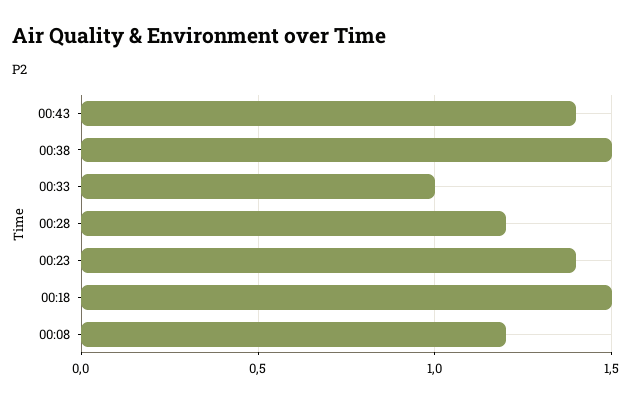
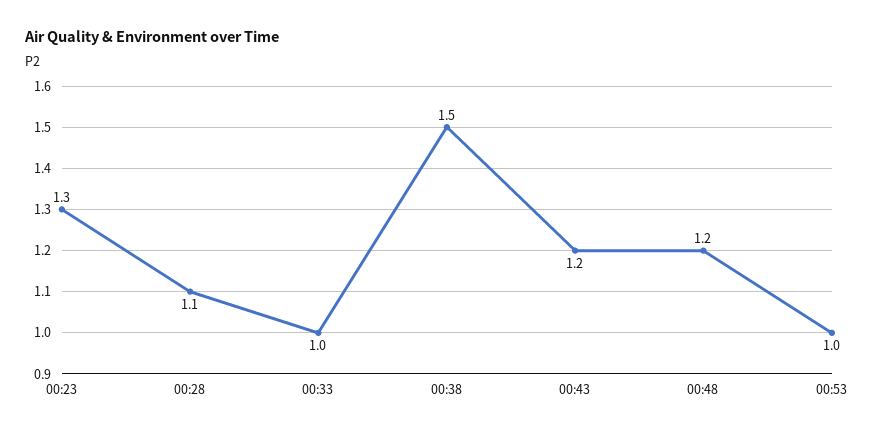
00:43: 1.4 -> 1.2
00:28: 1.2 -> 1.1
00:23: 1.4 -> 1.3
00:18: 1.5 -> none
00:08: 1.2 -> none
00:48: none -> 1.2
00:53: none -> 1

